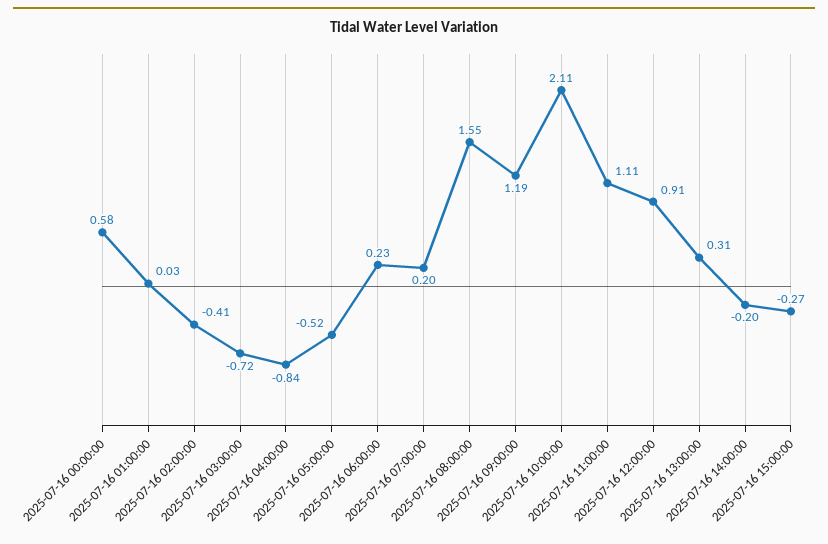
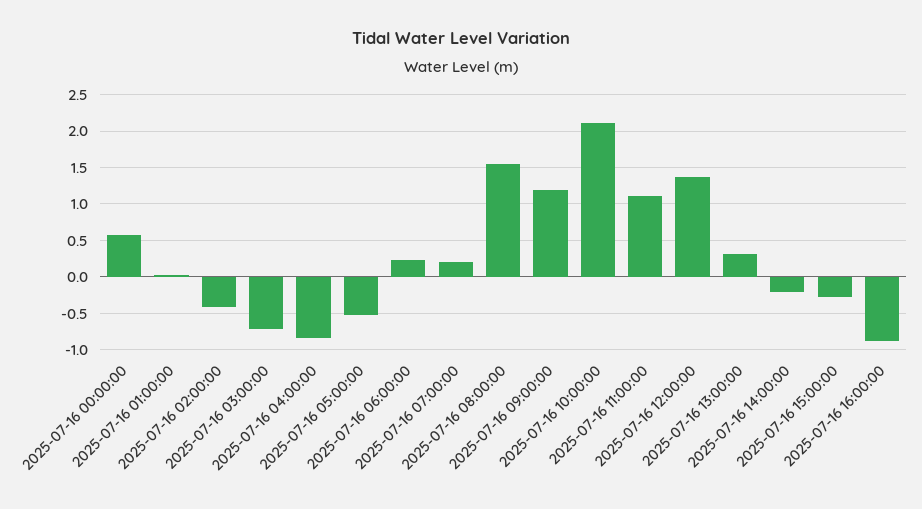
2025-07-16 12:00:00: 0.91 -> 1.4
2025-07-16 16:00:00: none -> -0.9

